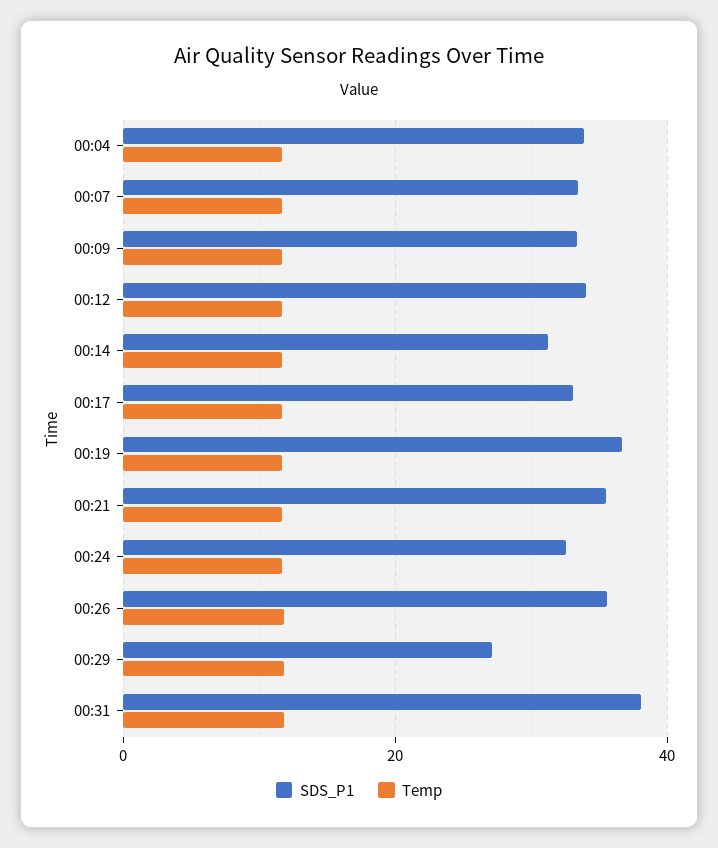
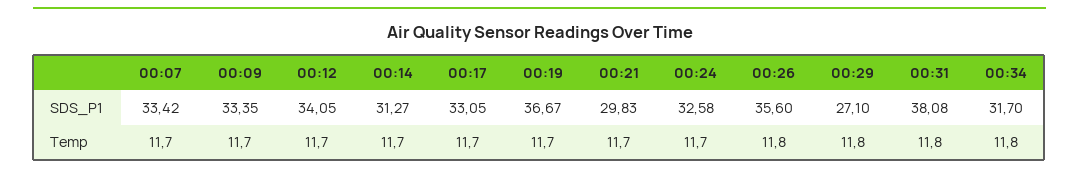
SDS_P1, 00:04: 34 -> none
Temp, 00:04: 12 -> none
SDS_P1, 00:21: 36 -> 29.83
SDS_P1, 00:34: none -> 31.7
Temp, 00:34: none -> 11.8

